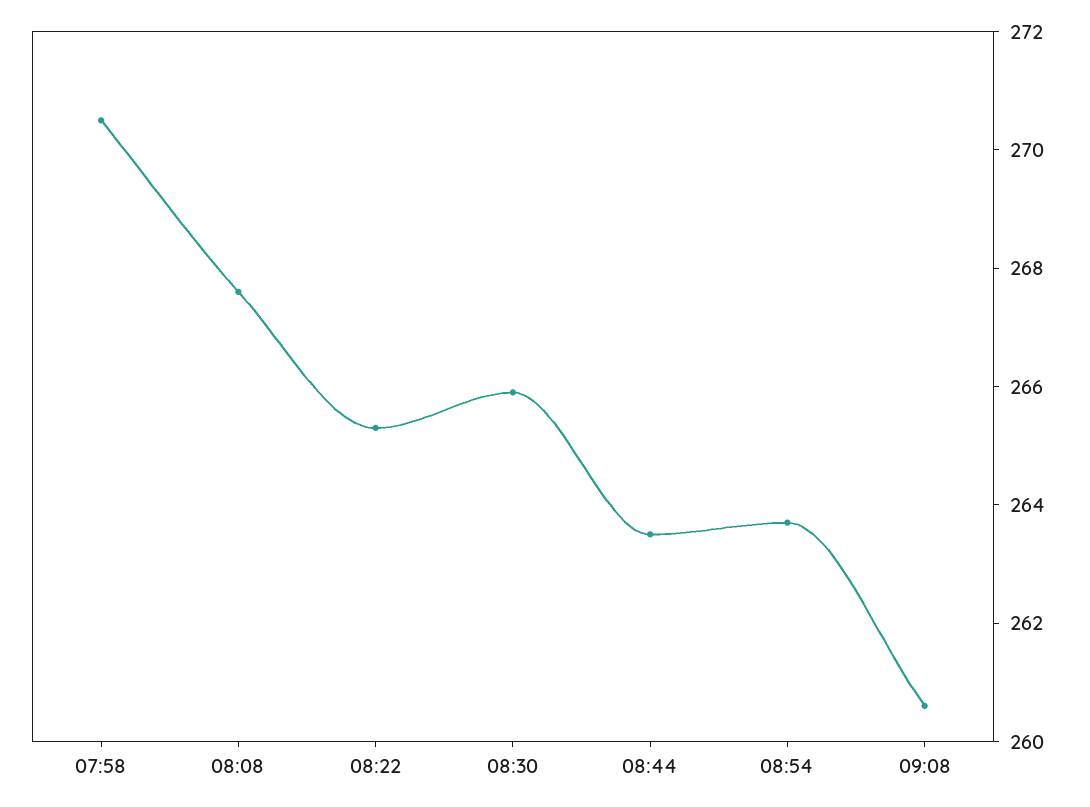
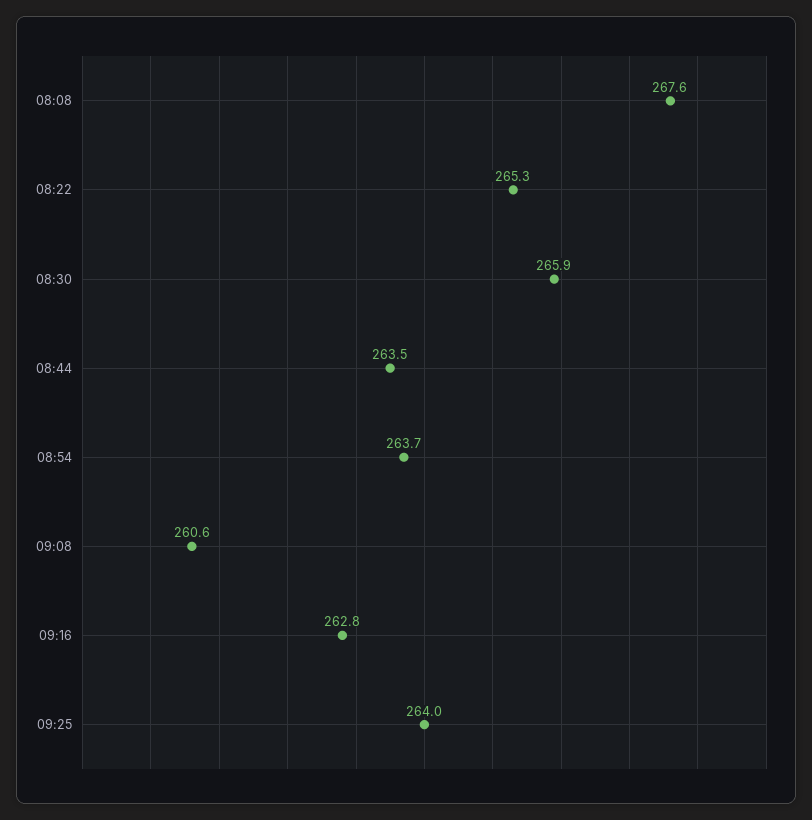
07:58: 270.5 -> none
09:16: none -> 262.8
09:25: none -> 264

